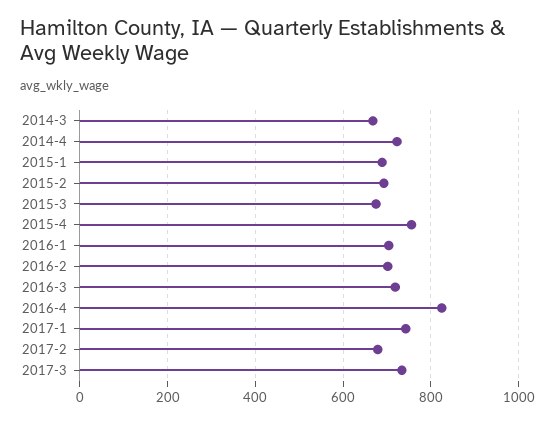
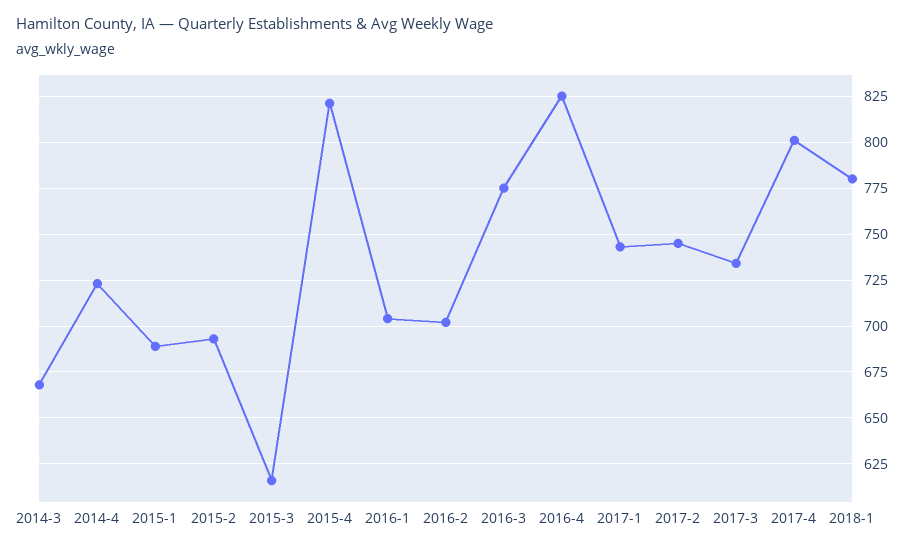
2015-3: 680 -> 615
2015-4: 760 -> 820
2016-3: 720 -> 775
2017-2: 680 -> 745
2017-4: none -> 800
2018-1: none -> 780

